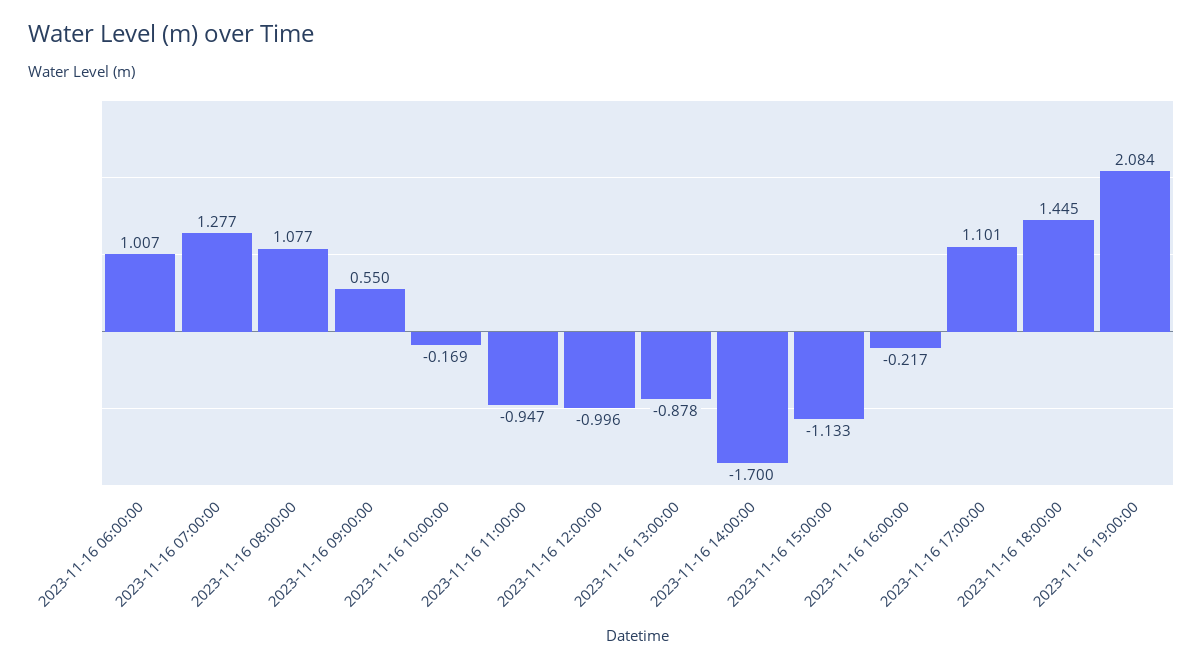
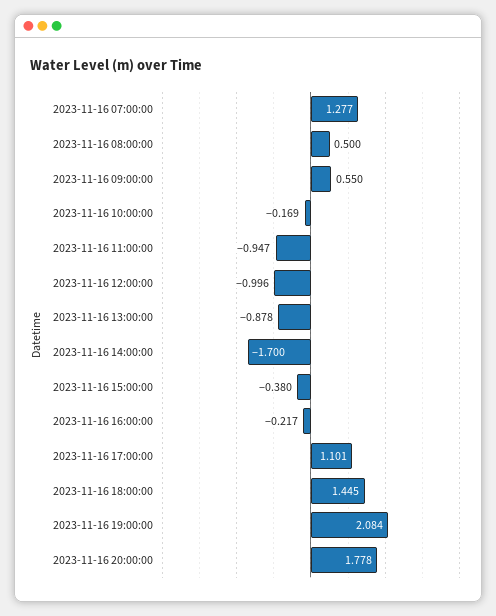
2023-11-16 06:00:00: 1.007 -> none
2023-11-16 08:00:00: 1.077 -> 0.5
2023-11-16 15:00:00: -1.133 -> -0.38
2023-11-16 20:00:00: none -> 1.778

